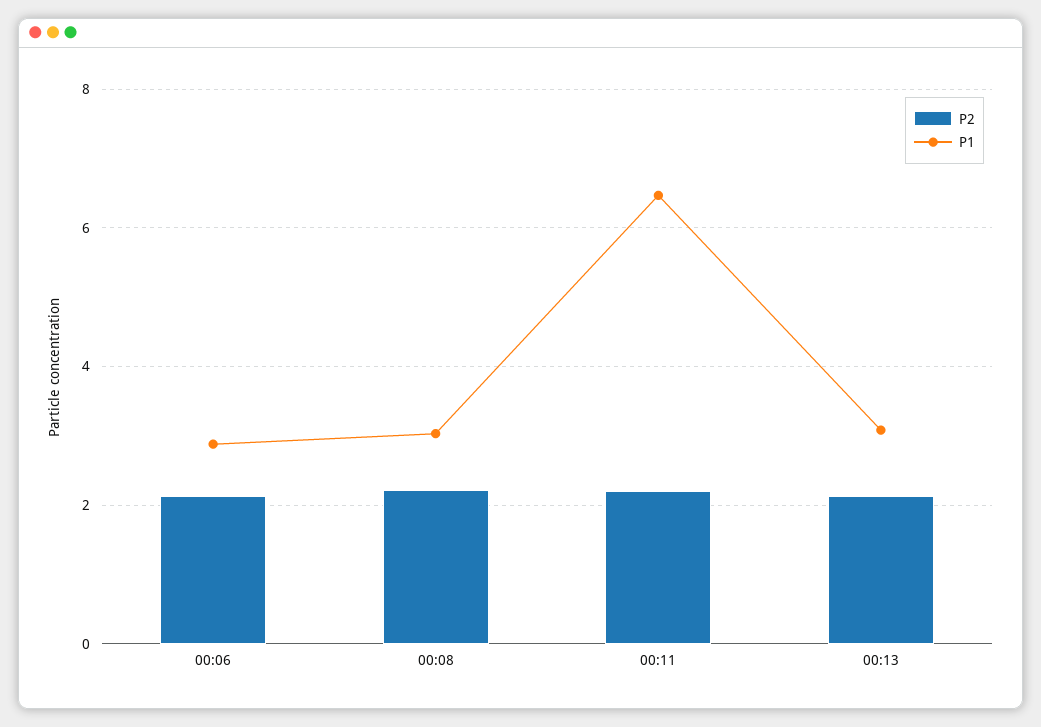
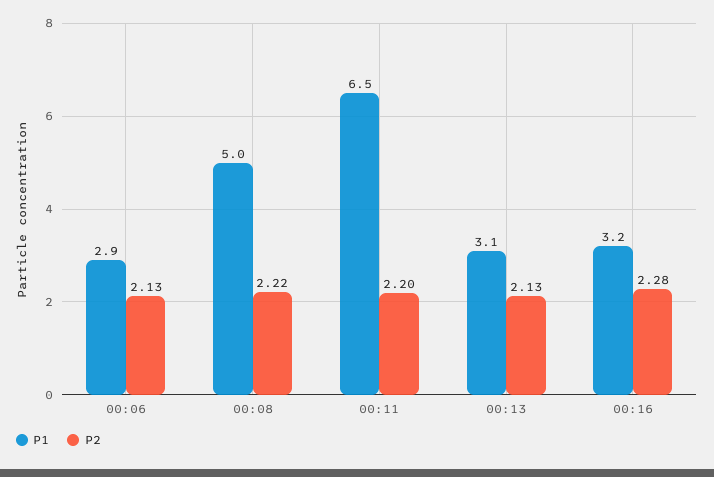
P1, 00:08: 3 -> 5
P1, 00:16: none -> 3.2
P2, 00:16: none -> 2.28

